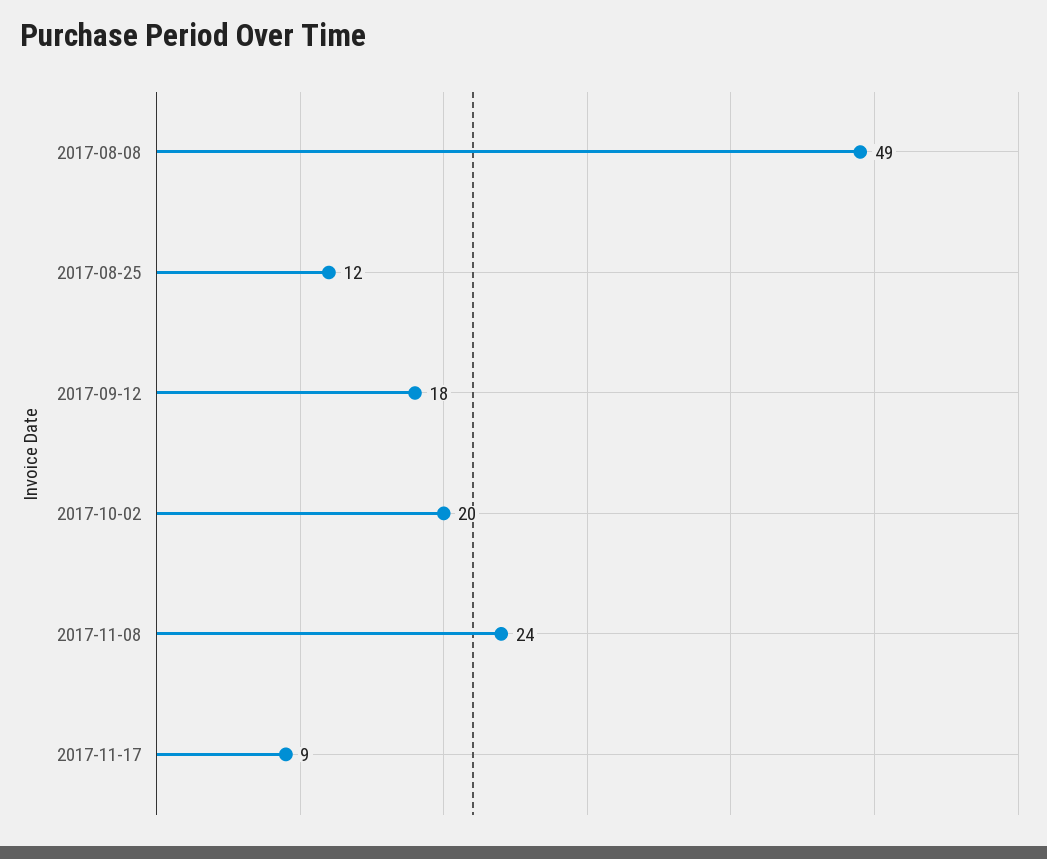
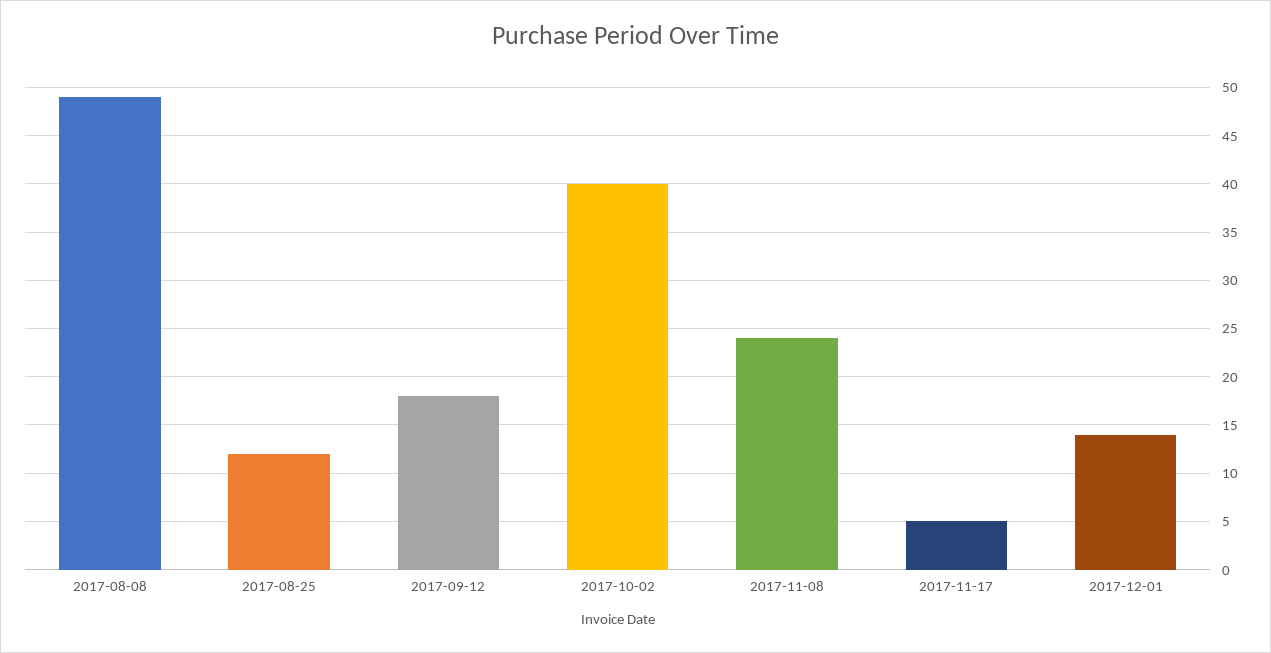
2017-10-02: 20 -> 40
2017-11-17: 9 -> 5
2017-12-01: none -> 14

